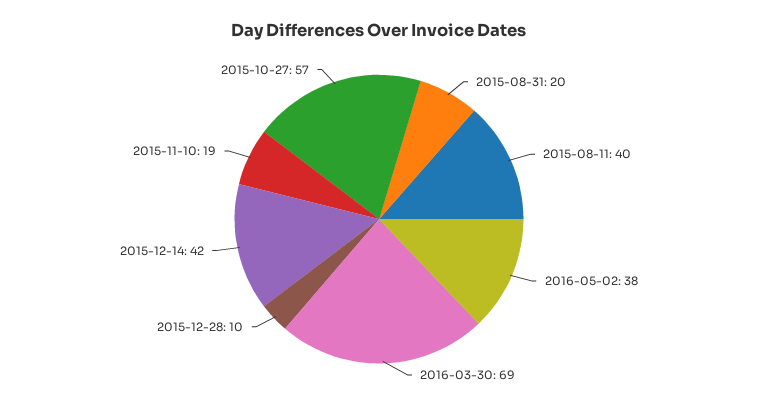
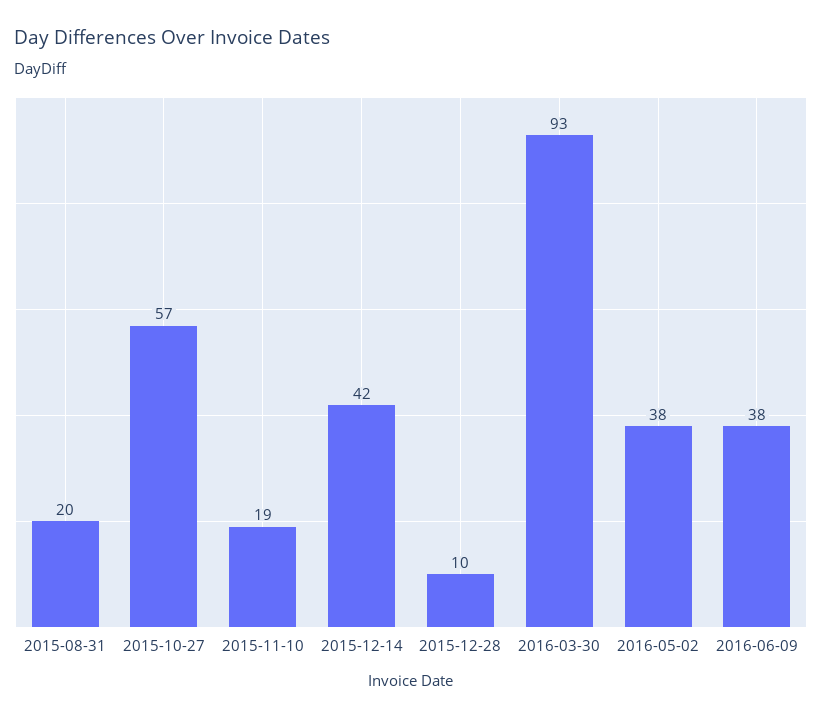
2015-08-11: 40 -> none
2016-03-30: 69 -> 93
2016-06-09: none -> 38

